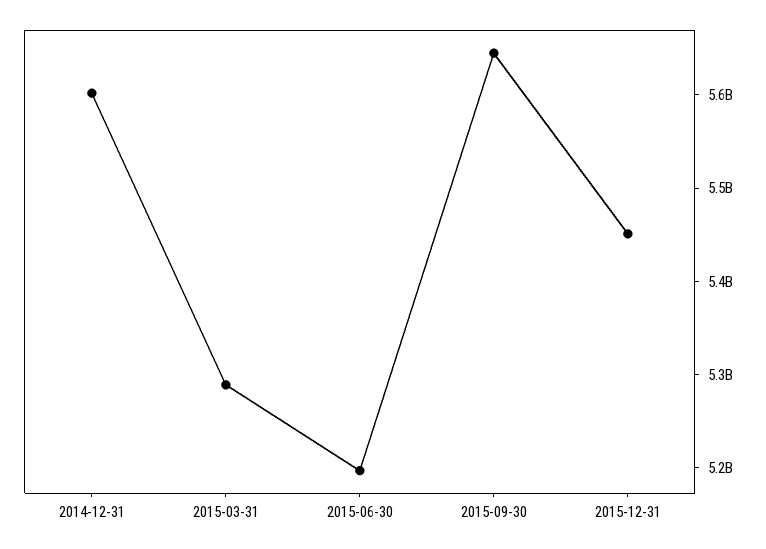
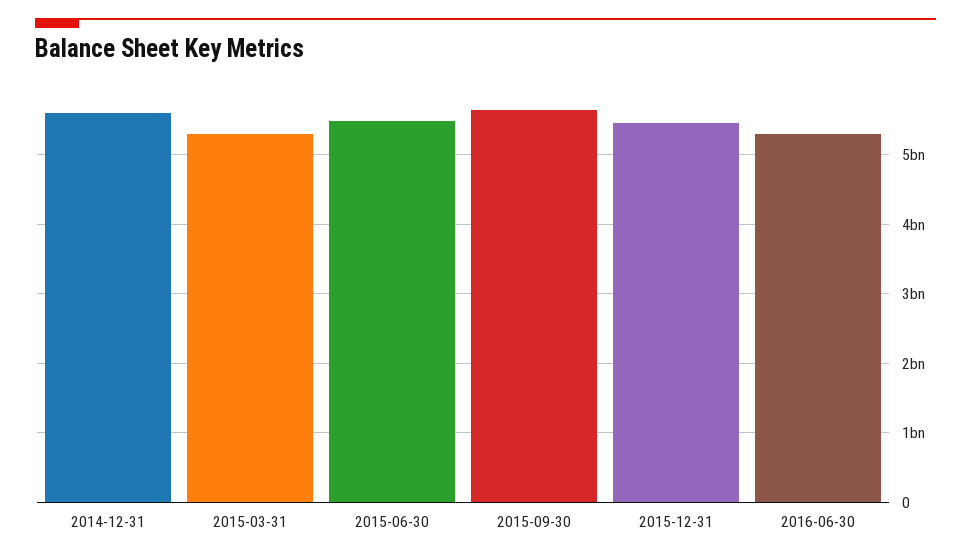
2015-06-30: 5200000000 -> 5500000000
2016-06-30: none -> 5300000000

